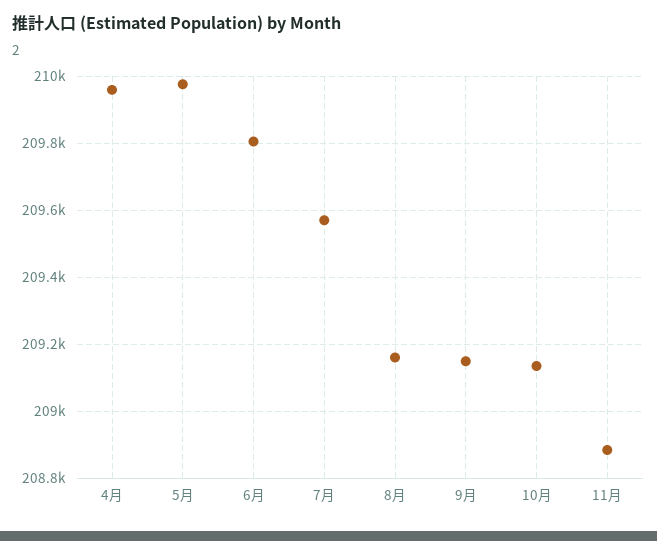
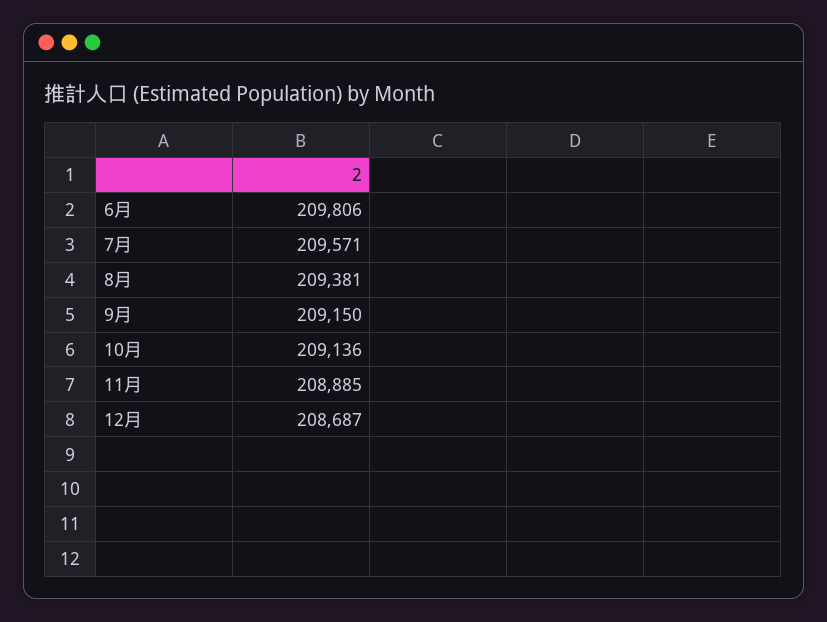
4月: 209960 -> none
5月: 209980 -> none
8月: 209160 -> 209381
12月: none -> 208687

